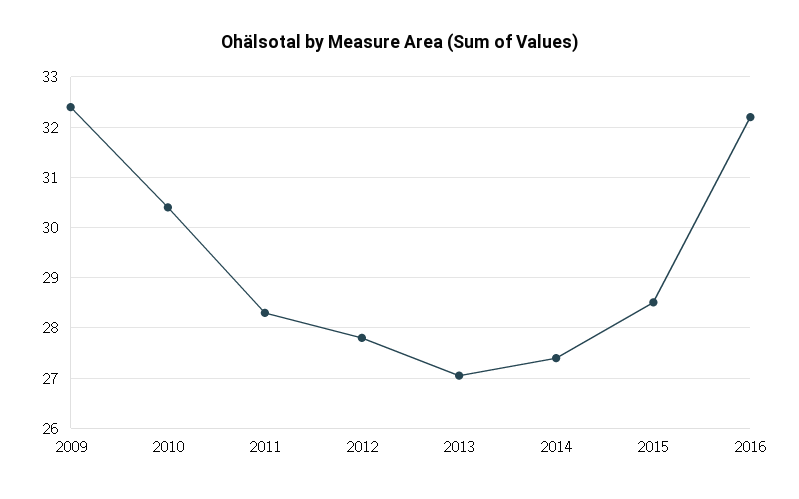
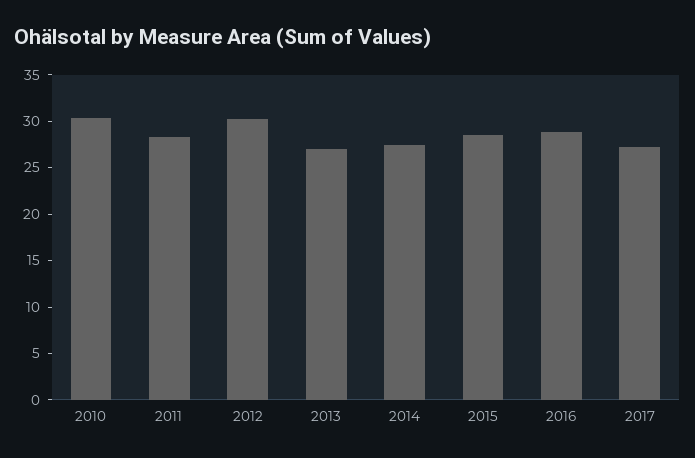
2009: 32.4 -> none
2012: 27.8 -> 30
2016: 32.2 -> 29
2017: none -> 27

